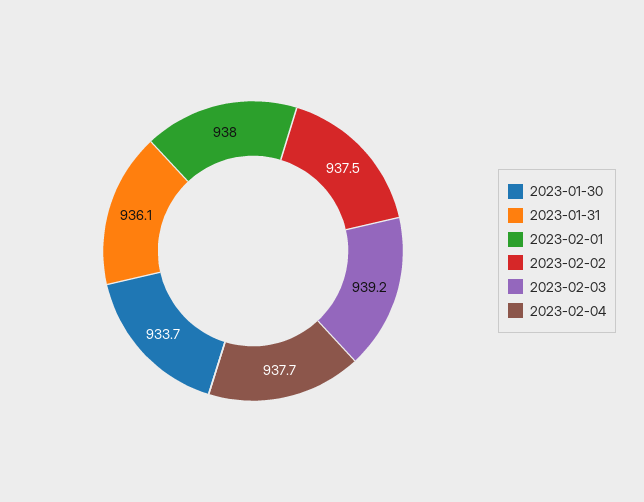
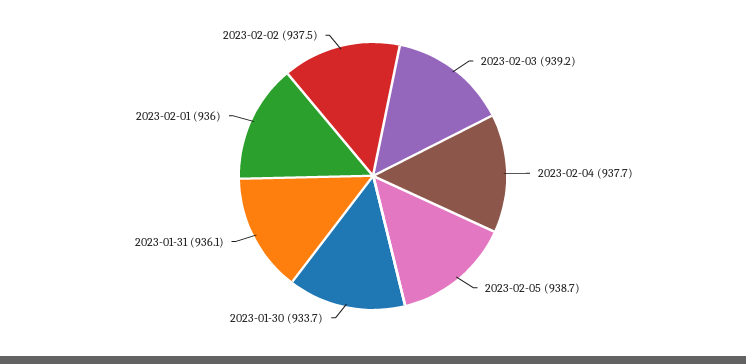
2023-02-01: 938 -> 936
2023-02-05: none -> 938.7

